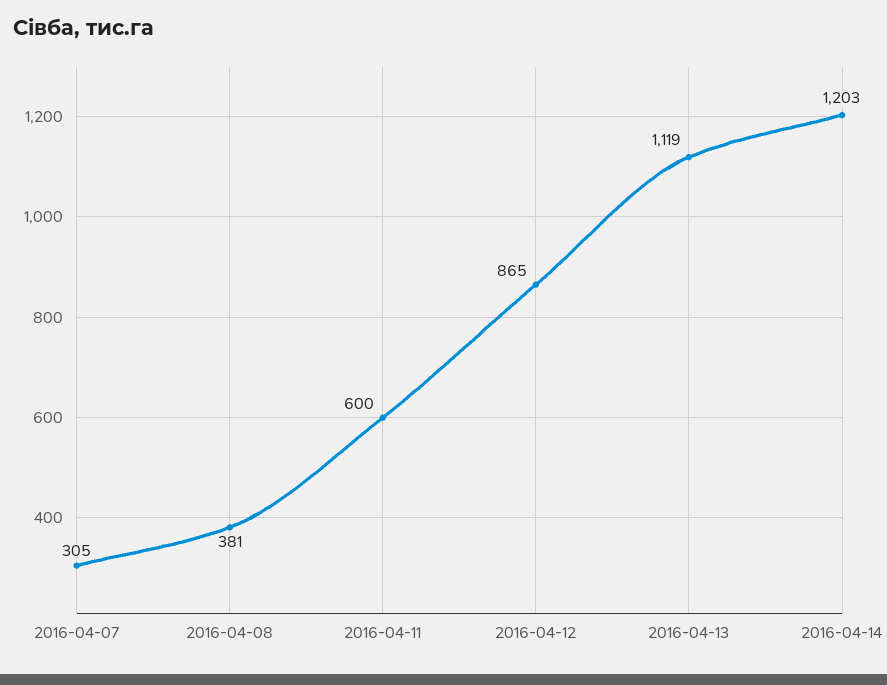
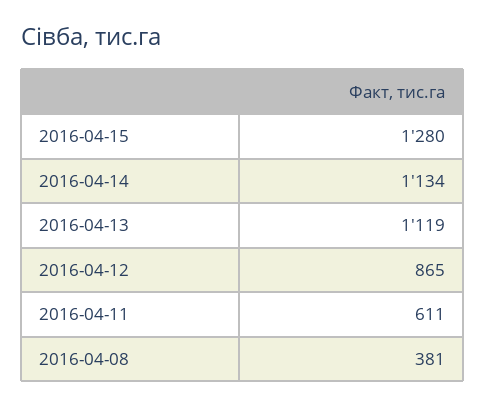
2016-04-07: 305 -> none
2016-04-11: 600 -> 611
2016-04-14: 1203 -> 1134
2016-04-15: none -> 1280

